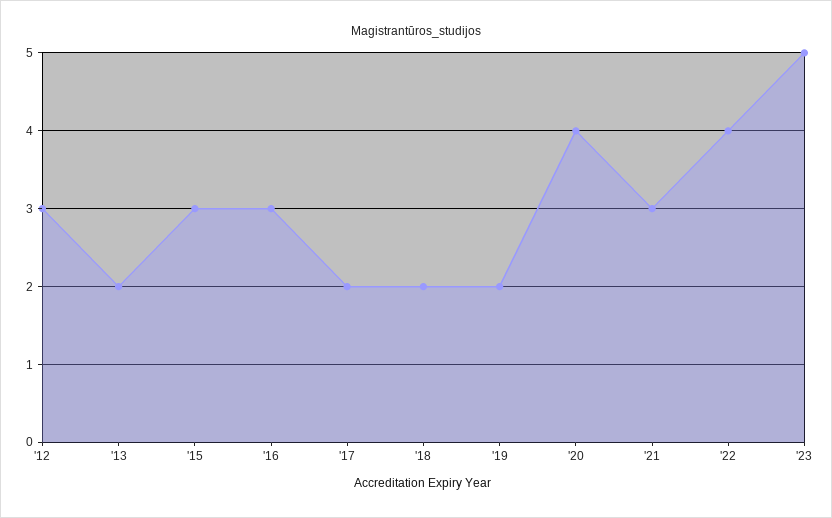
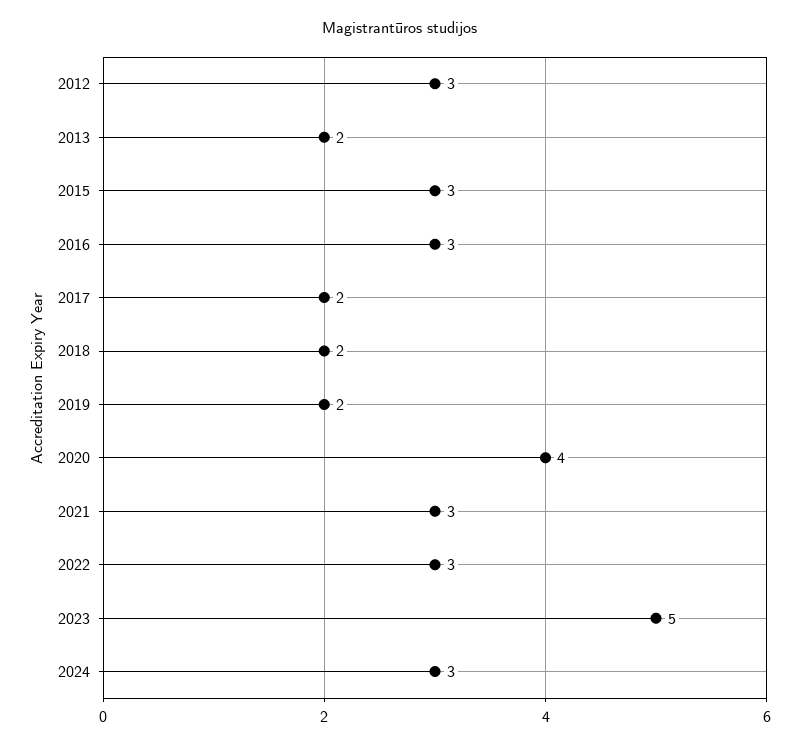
'22: 4 -> 3
2024: none -> 3

